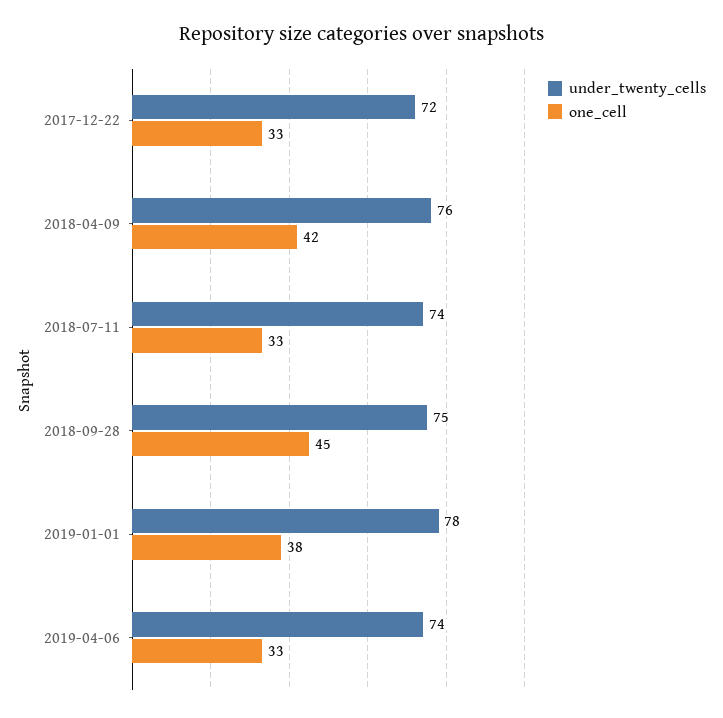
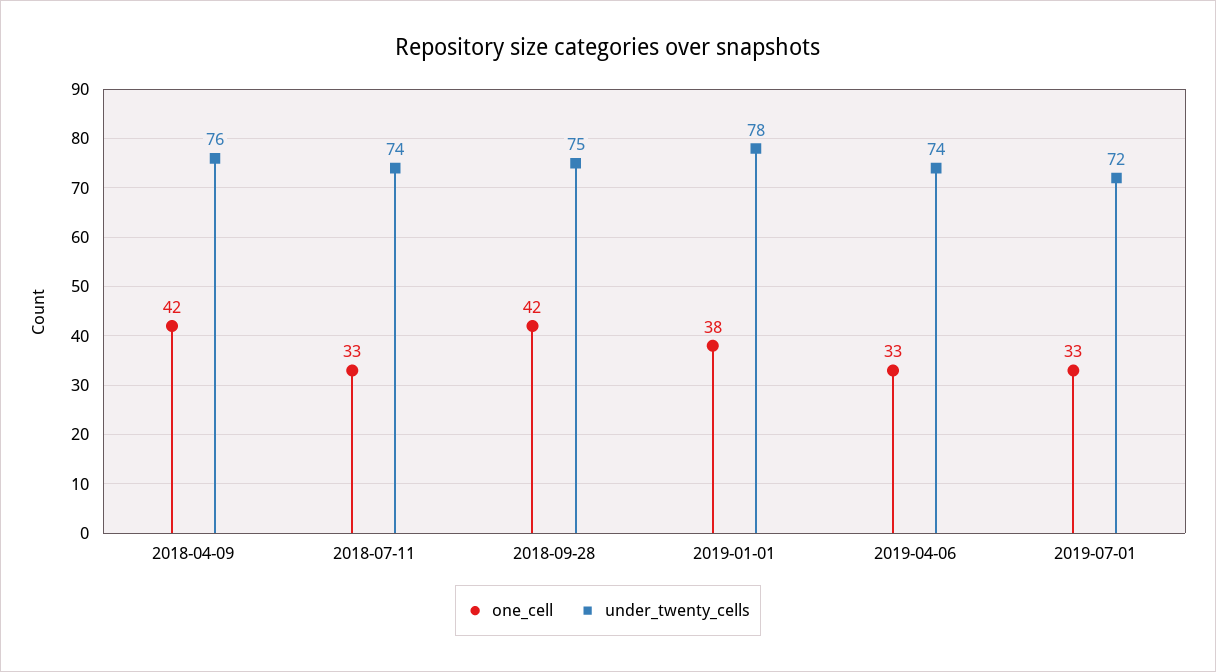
under_twenty_cells, 2017-12-22: 72 -> none
one_cell, 2017-12-22: 33 -> none
one_cell, 2018-09-28: 45 -> 42
one_cell, 2019-07-01: none -> 33
under_twenty_cells, 2019-07-01: none -> 72

